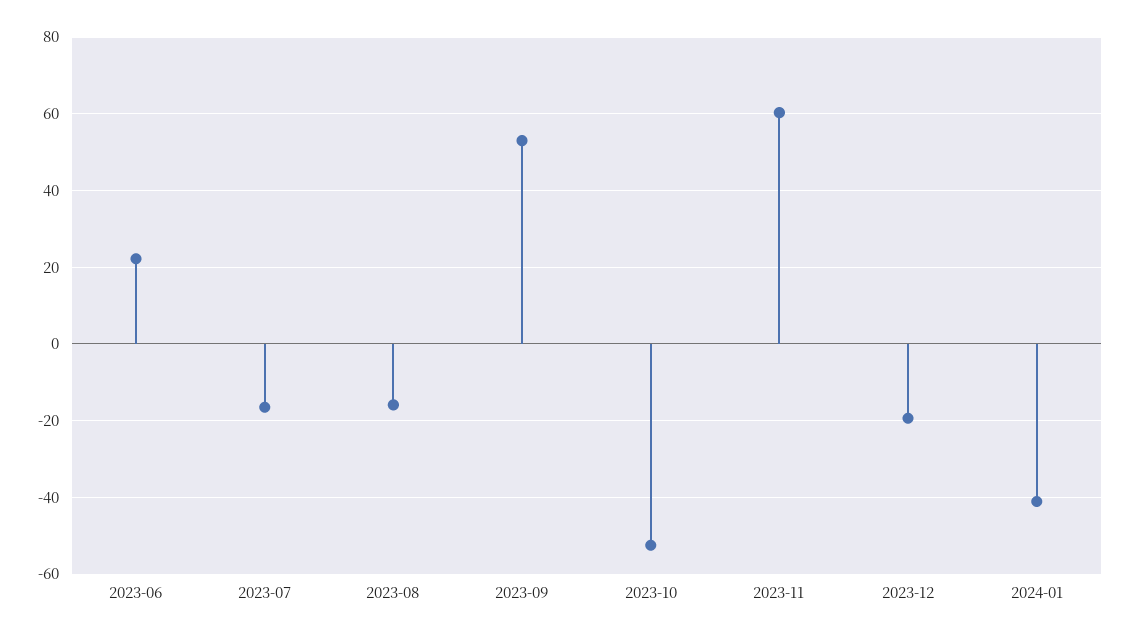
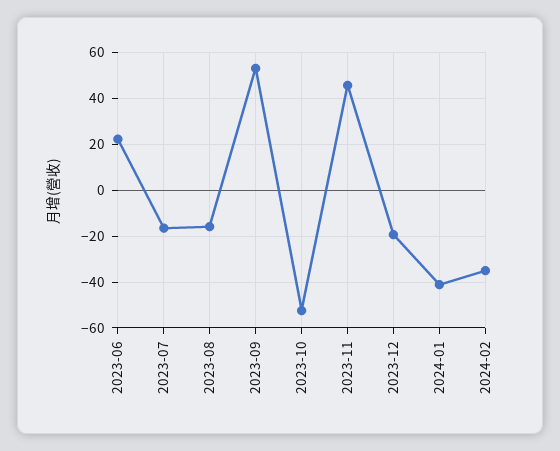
2023-11: 60 -> 45
2024-02: none -> -35

